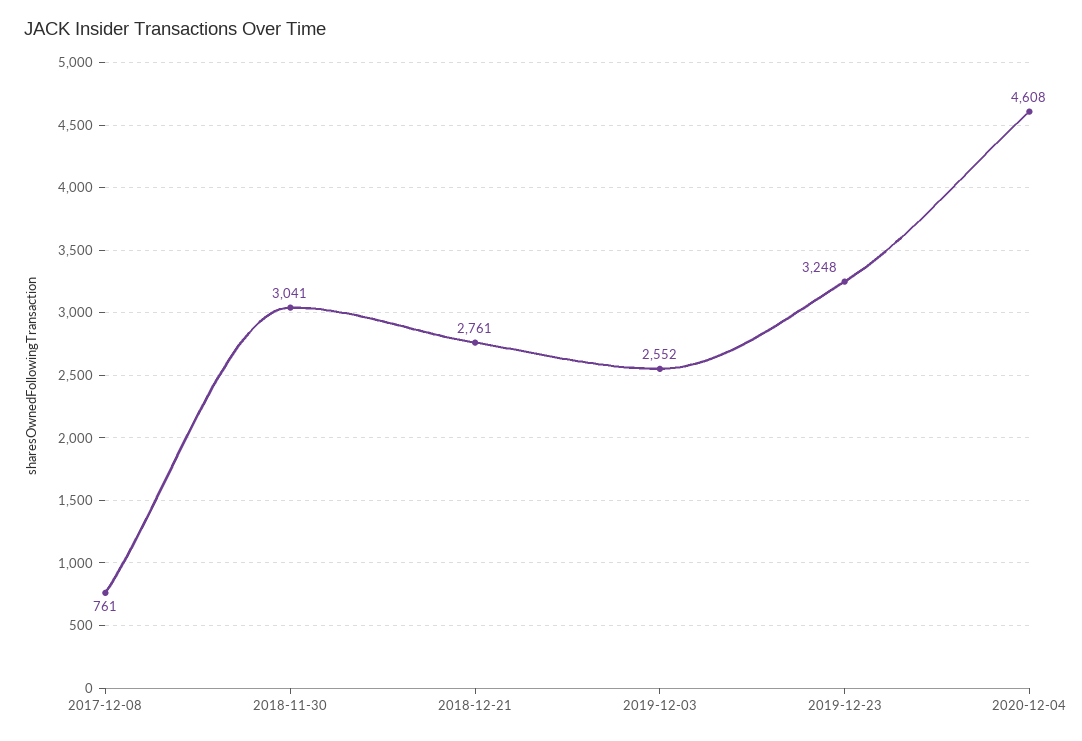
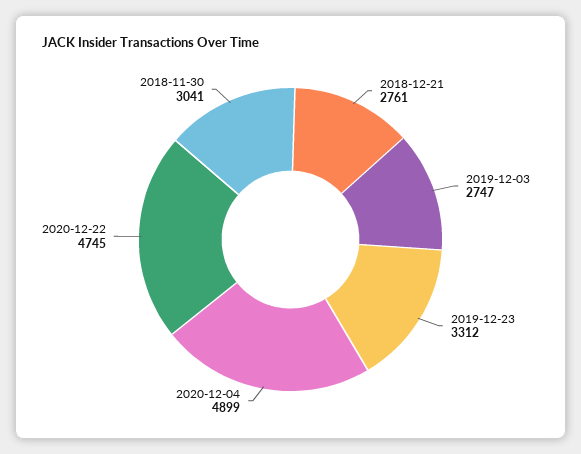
2017-12-08: 761 -> none
2019-12-03: 2552 -> 2747
2019-12-23: 3248 -> 3312
2020-12-04: 4608 -> 4899
2020-12-22: none -> 4745

